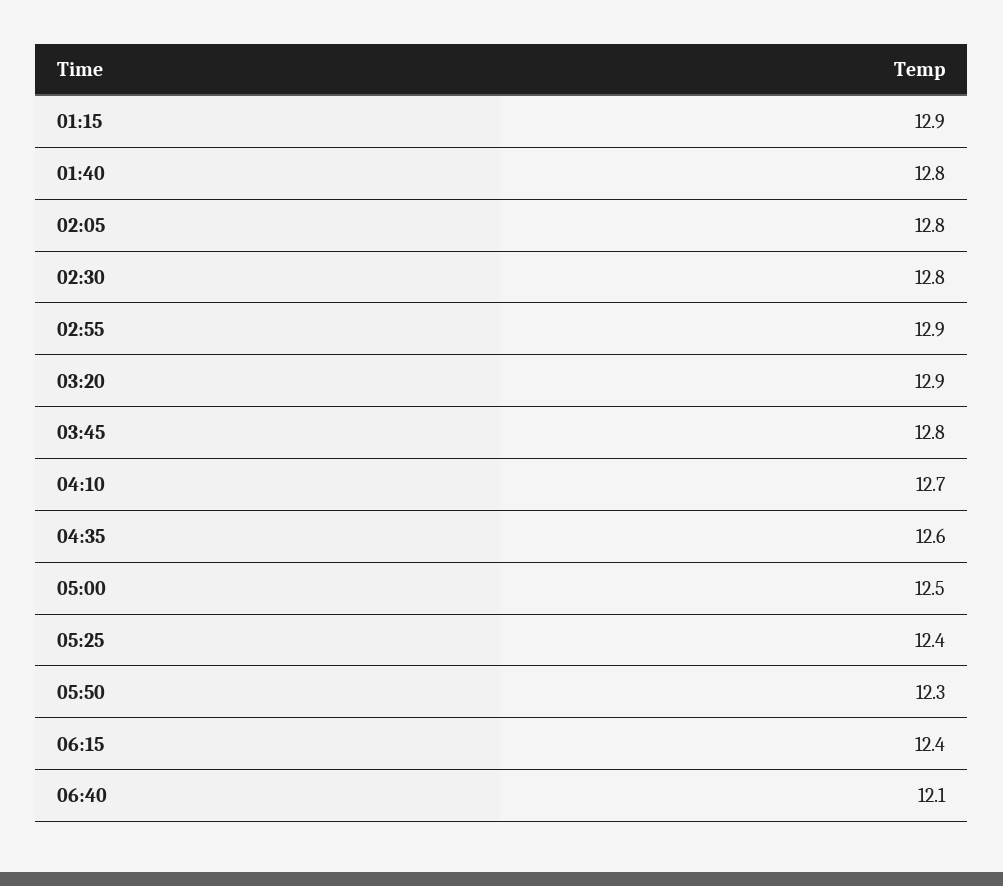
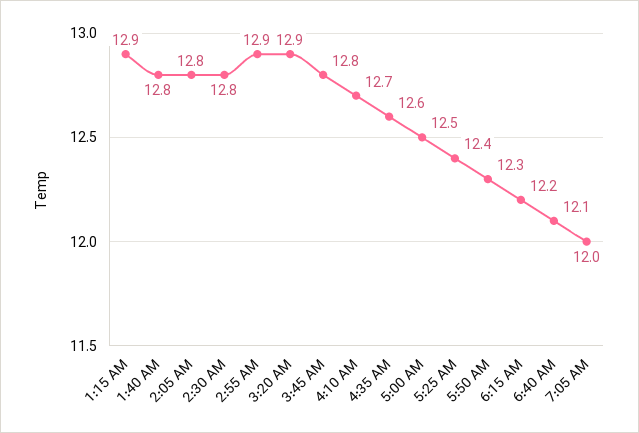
06:15: 12.4 -> 12.2
7:05 AM: none -> 12

